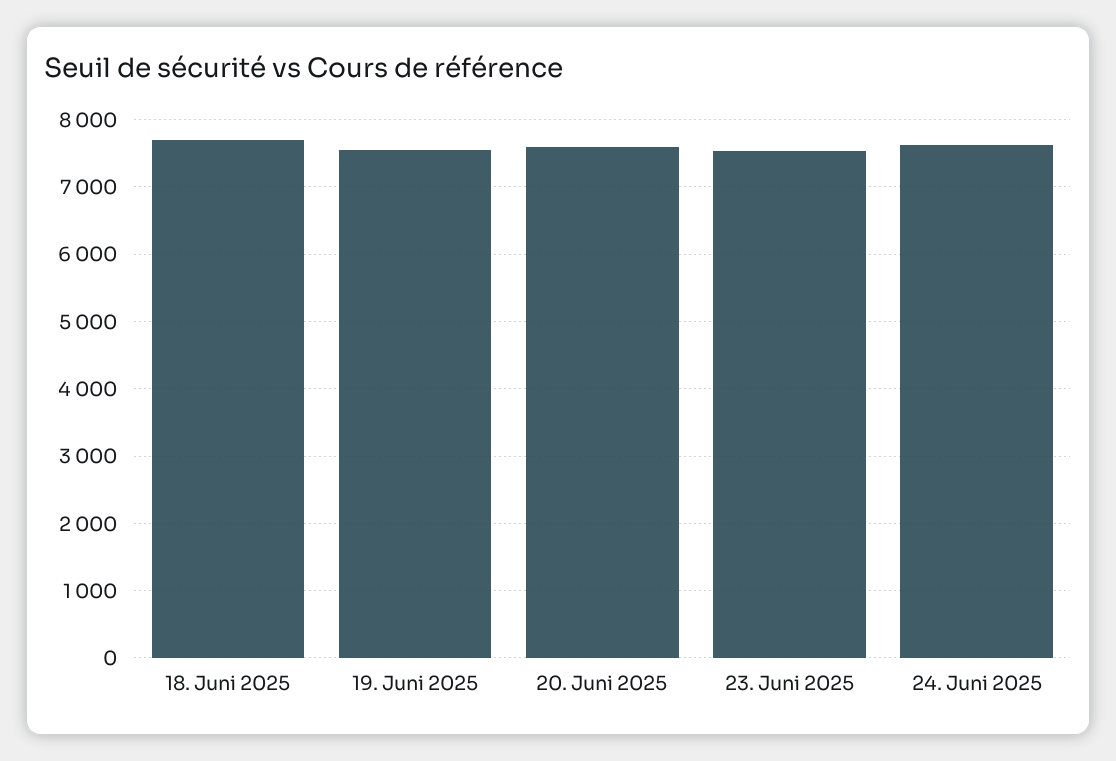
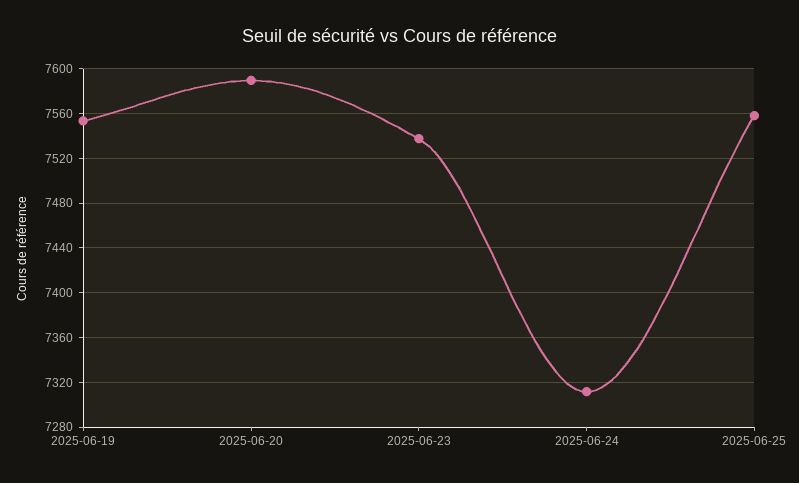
18. Juni 2025: 7700 -> none
24. Juni 2025: 7600 -> 7310
2025-06-25: none -> 7560

